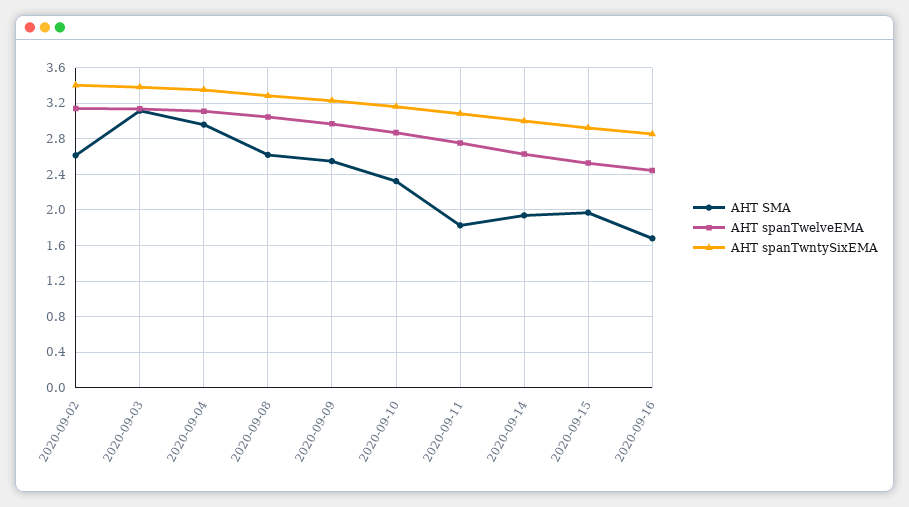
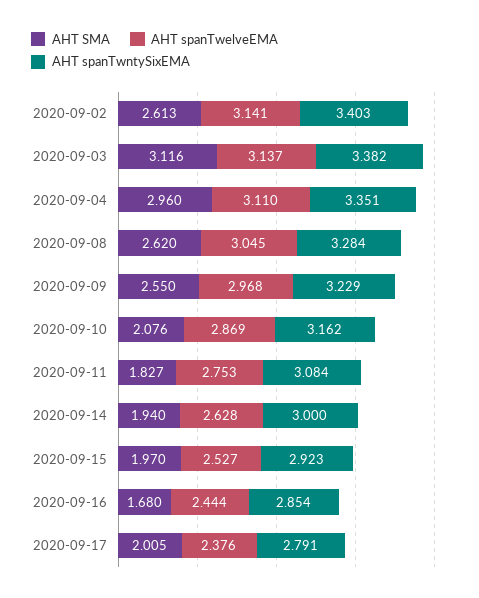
AHT SMA, 2020-09-10: 2.3 -> 2.076
AHT SMA, 2020-09-17: none -> 2.005
AHT spanTwelveEMA, 2020-09-17: none -> 2.376
AHT spanTwntySixEMA, 2020-09-17: none -> 2.791

